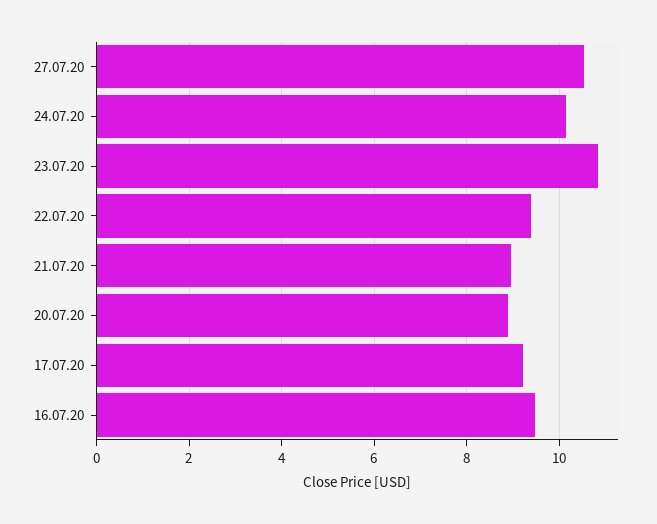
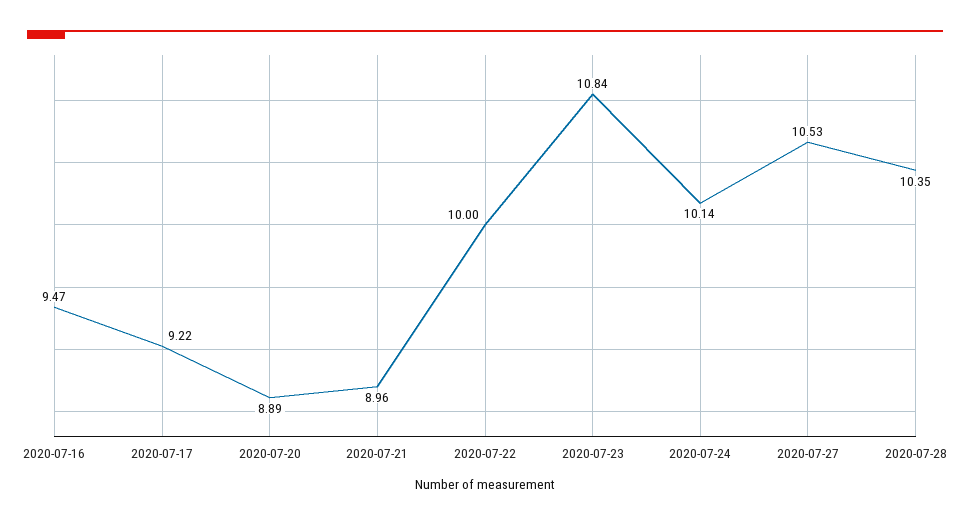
22.07.20: 9.4 -> 10
2020-07-28: none -> 10.35

